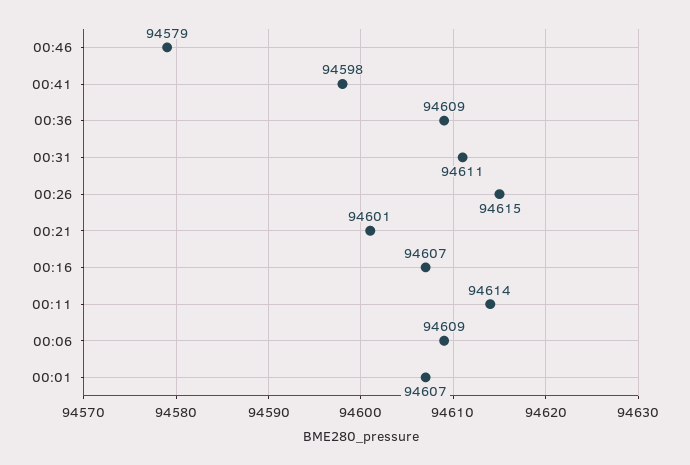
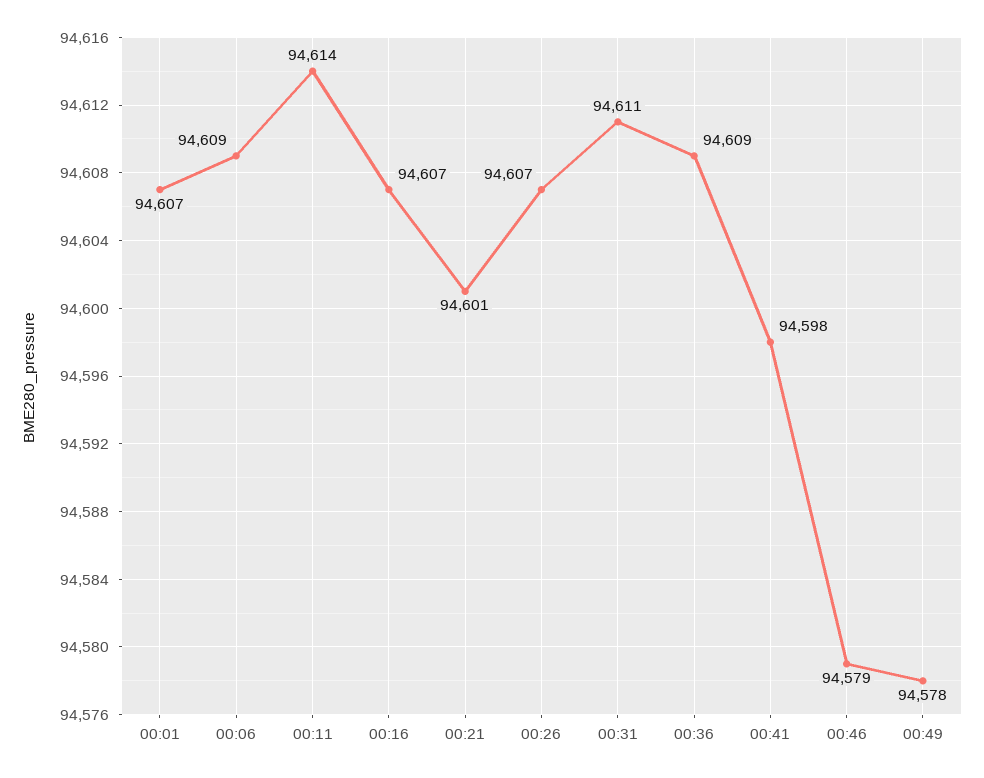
00:26: 94615 -> 94607
00:49: none -> 94578

